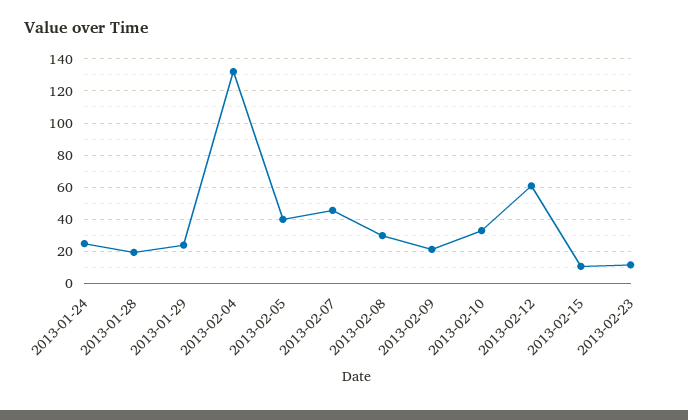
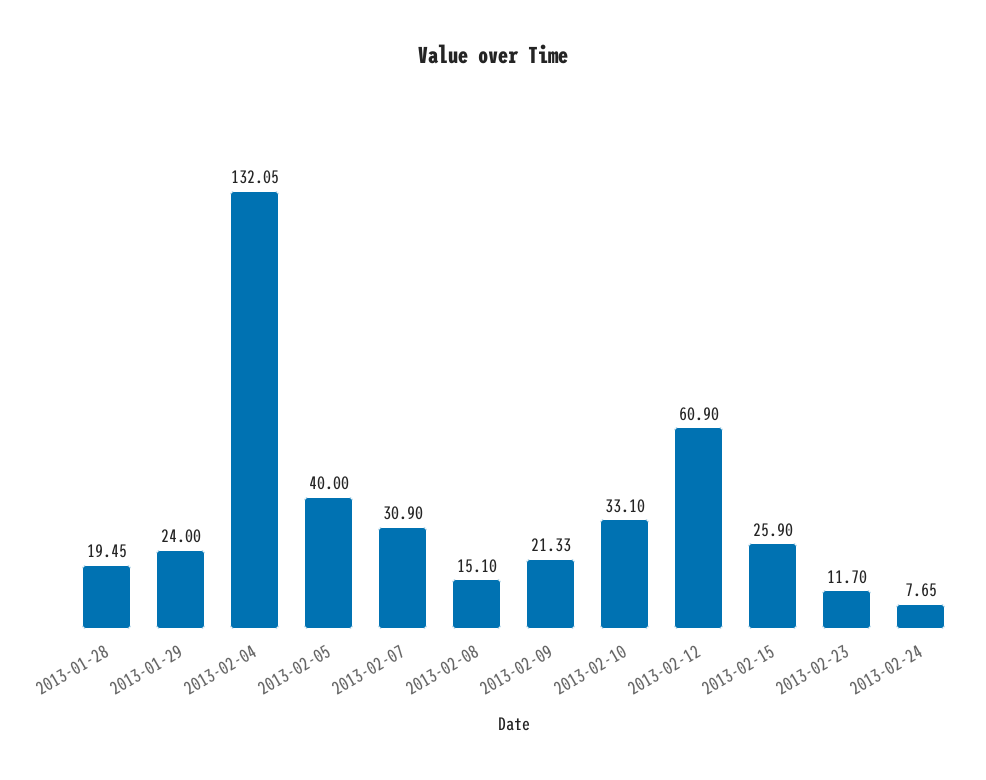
2013-01-24: 25 -> none
2013-02-07: 45 -> 30.9
2013-02-08: 30 -> 15.1
2013-02-15: 10 -> 25.9
2013-02-24: none -> 7.65

